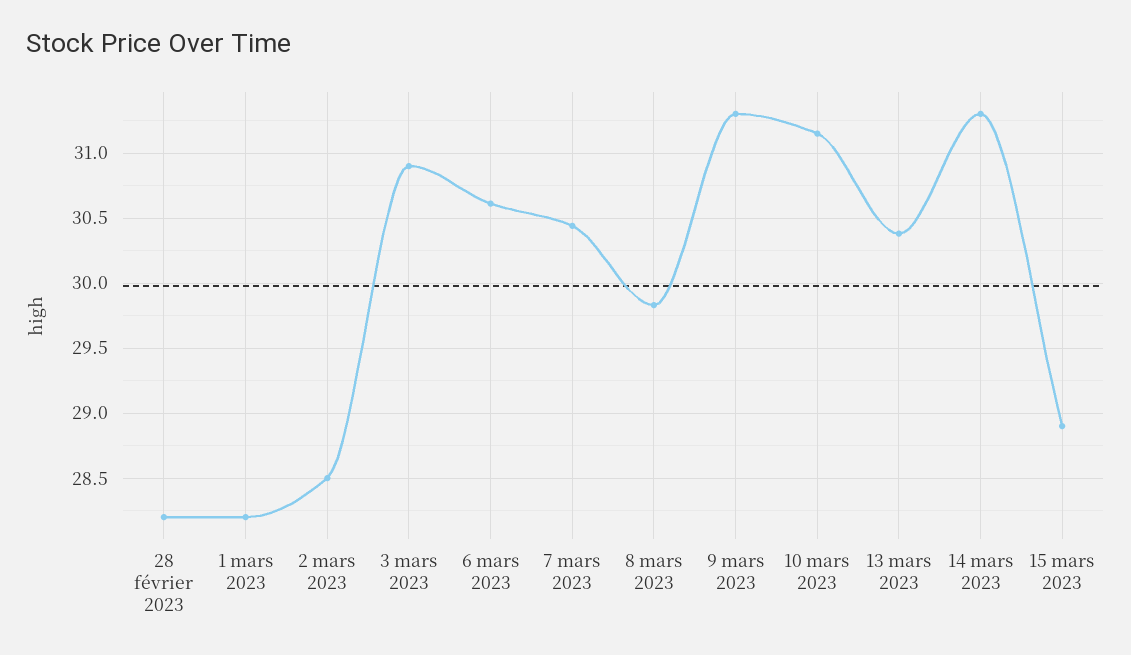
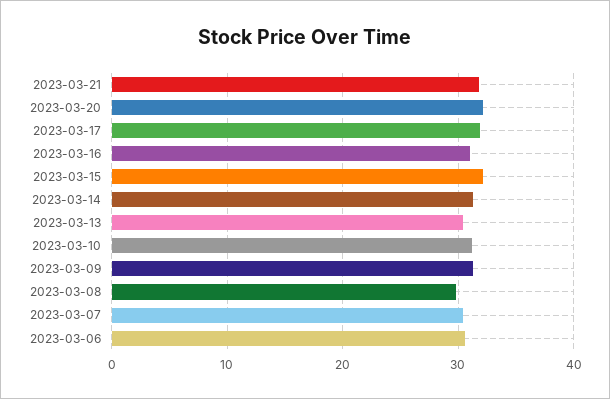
28 février 2023: 28.2 -> none
1 mars 2023: 28.2 -> none
2 mars 2023: 28.5 -> none
3 mars 2023: 30.9 -> none
15 mars 2023: 28.9 -> 32
2023-03-21: none -> 32
2023-03-20: none -> 32
2023-03-17: none -> 32
2023-03-16: none -> 31

